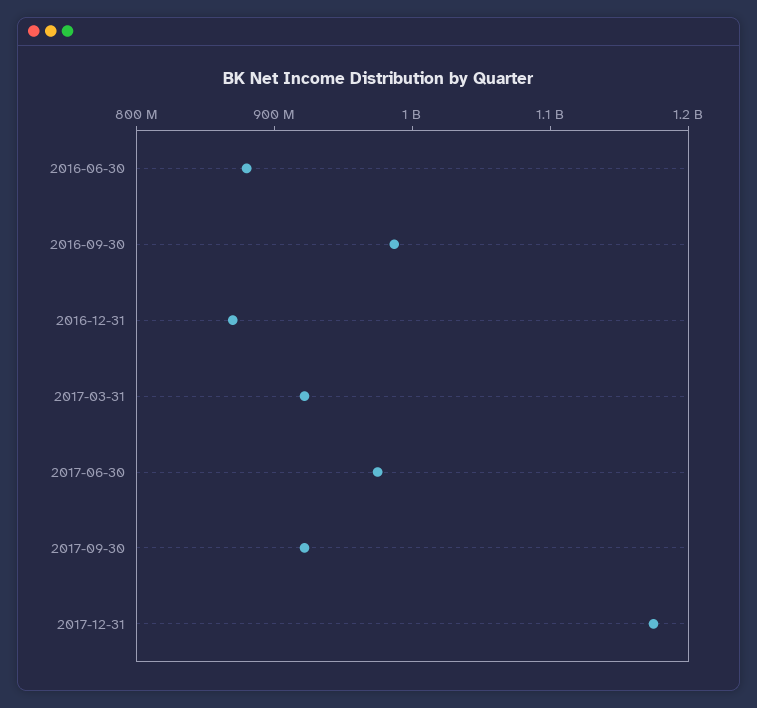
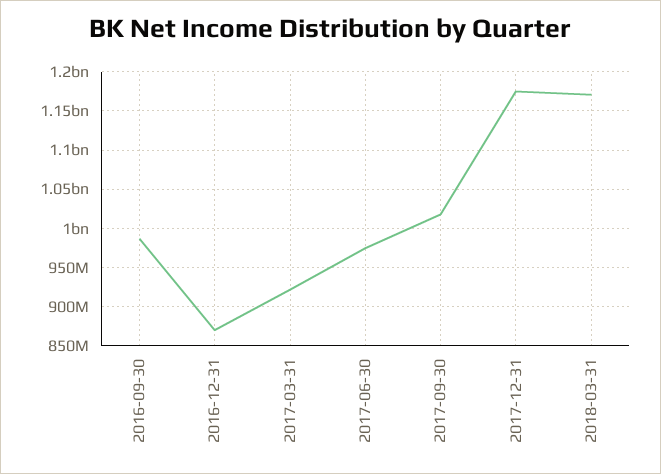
2016-06-30: 880000000 -> none
2017-09-30: 920000000 -> 1020000000
2018-03-31: none -> 1170000000

